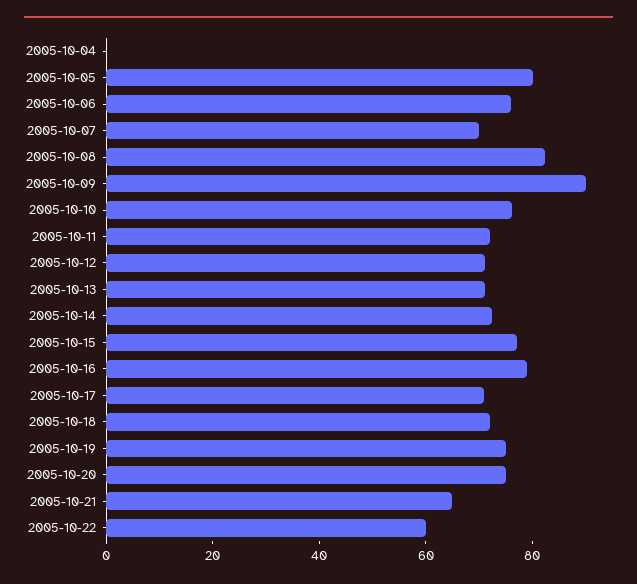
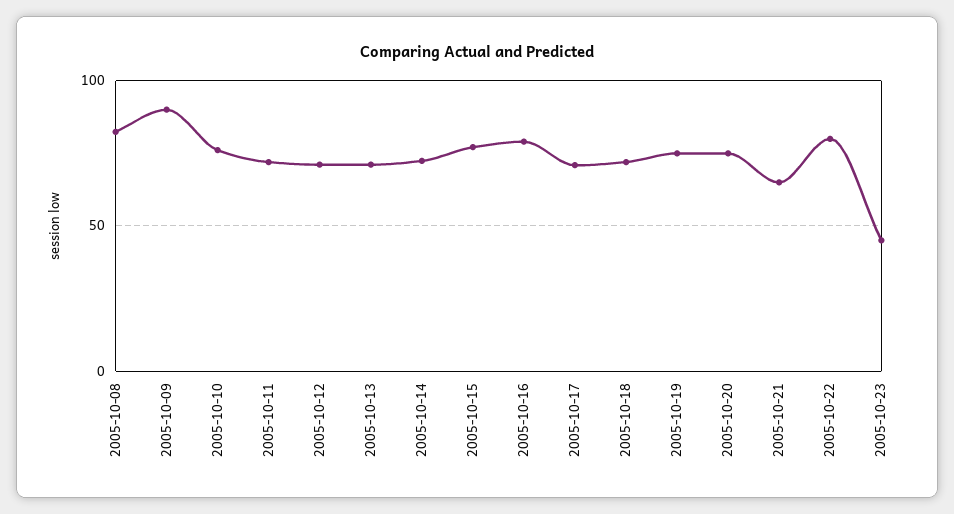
2005-10-04: 0 -> none
2005-10-05: 80 -> none
2005-10-06: 75 -> none
2005-10-07: 70 -> none
2005-10-22: 60 -> 80
2005-10-23: none -> 45

